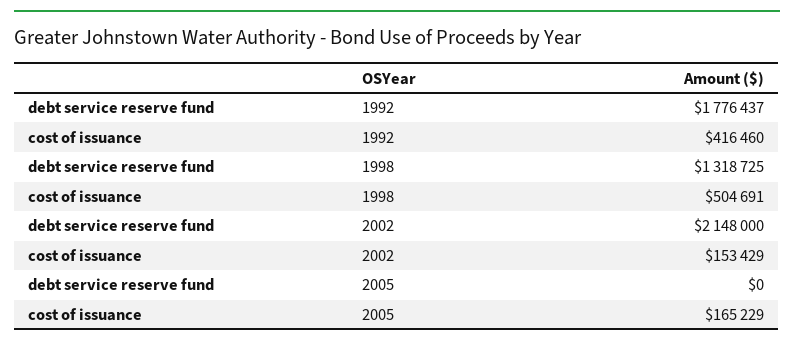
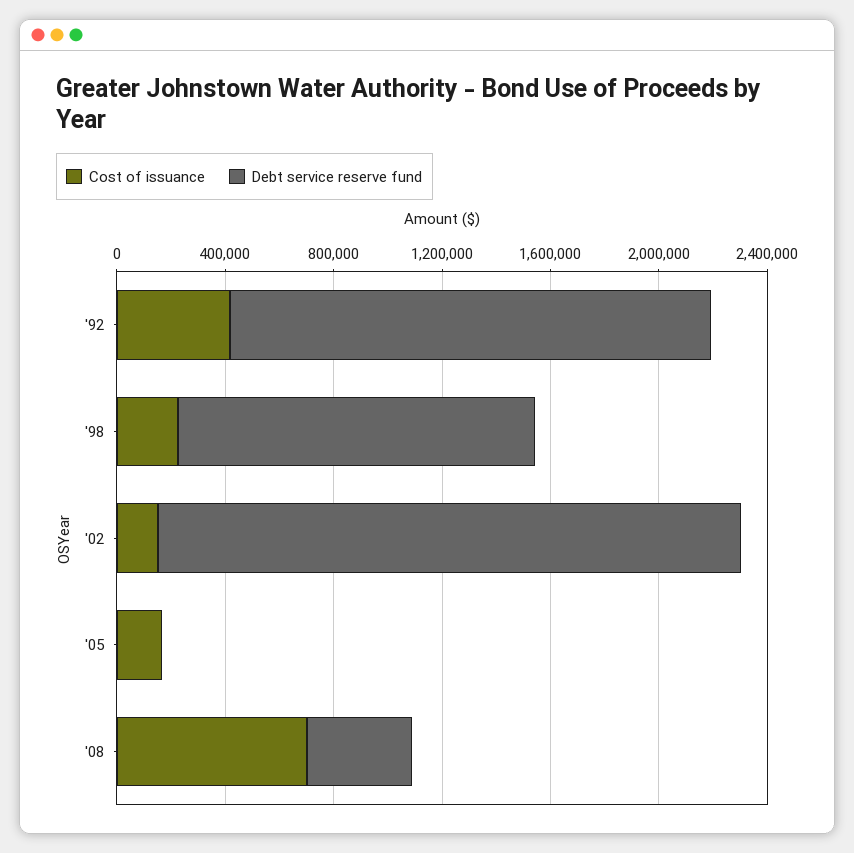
cost of issuance, 1998: 504691 -> 200000
cost of issuance, '08: none -> 700000
debt service reserve fund, '08: none -> 400000

